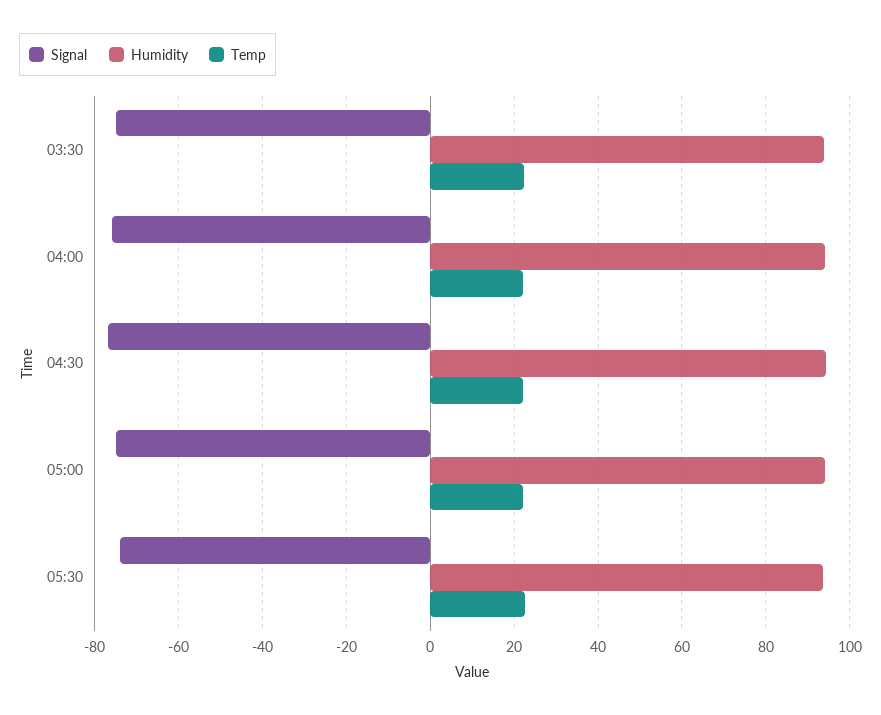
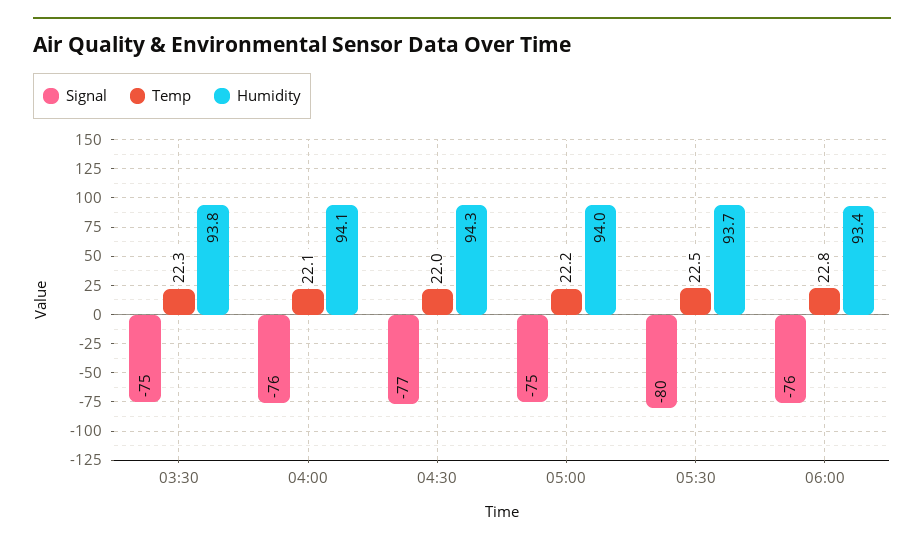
Signal, 05:30: -74 -> -80
Signal, 06:00: none -> -76
Temp, 06:00: none -> 22.8
Humidity, 06:00: none -> 93.4

